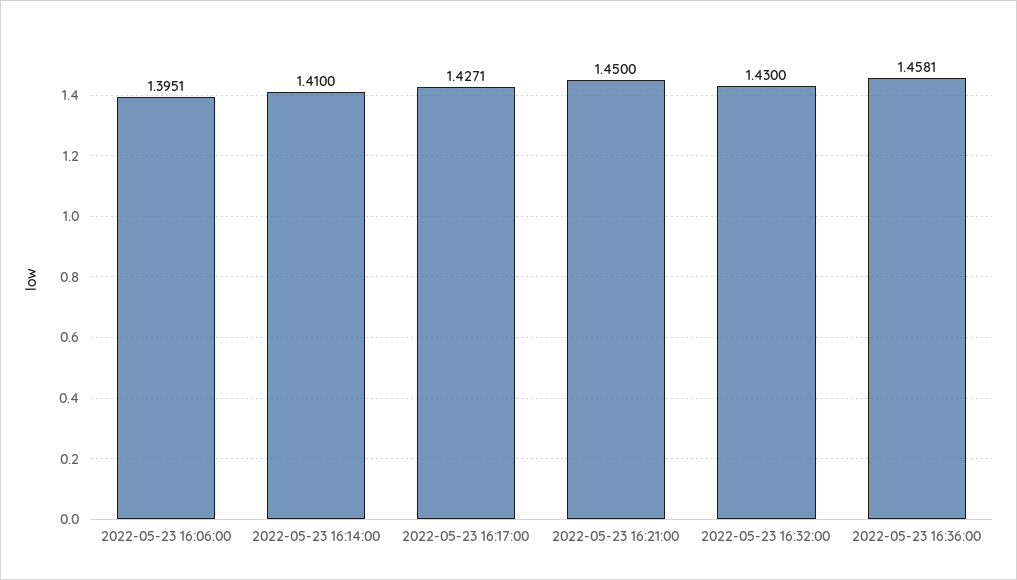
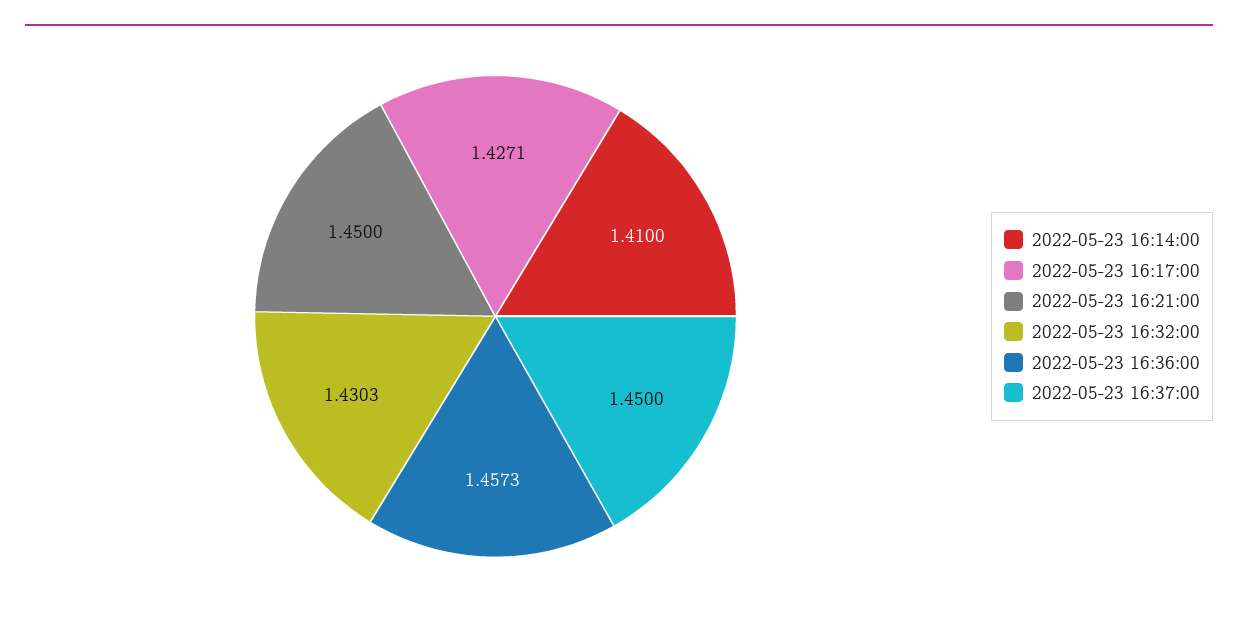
2022-05-23 16:06:00: 1.3951 -> none
2022-05-23 16:32:00: 1.43 -> 1.4303
2022-05-23 16:36:00: 1.4581 -> 1.4573
2022-05-23 16:37:00: none -> 1.45

